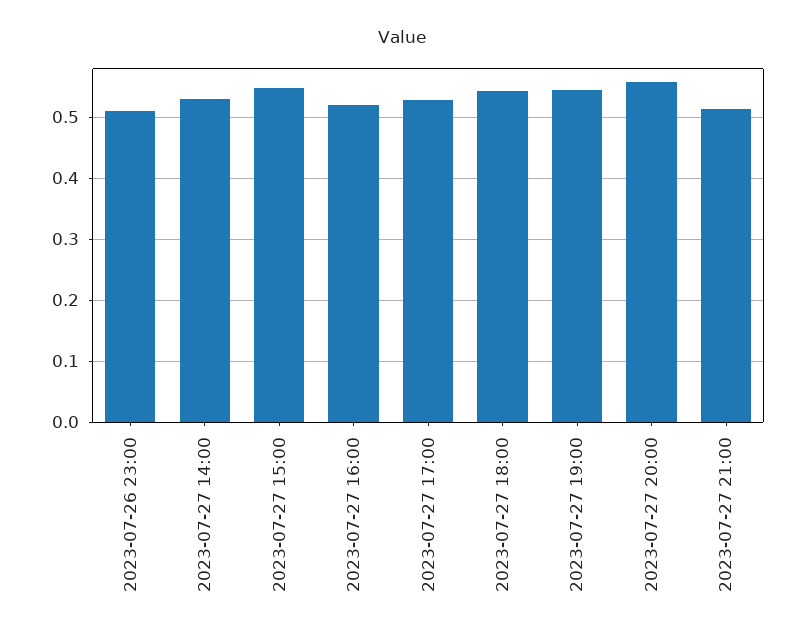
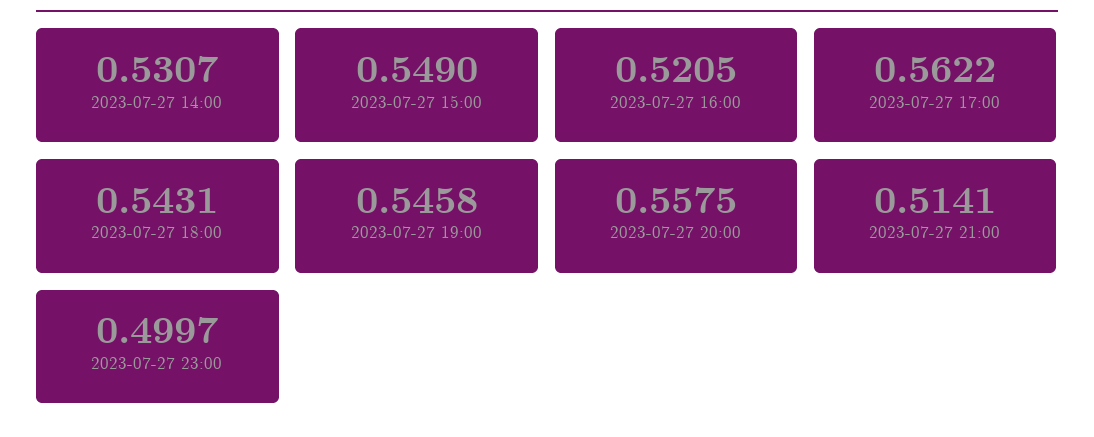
2023-07-26 23:00: 0.51 -> none
2023-07-27 17:00: 0.53 -> 0.5622
2023-07-27 23:00: none -> 0.4997

